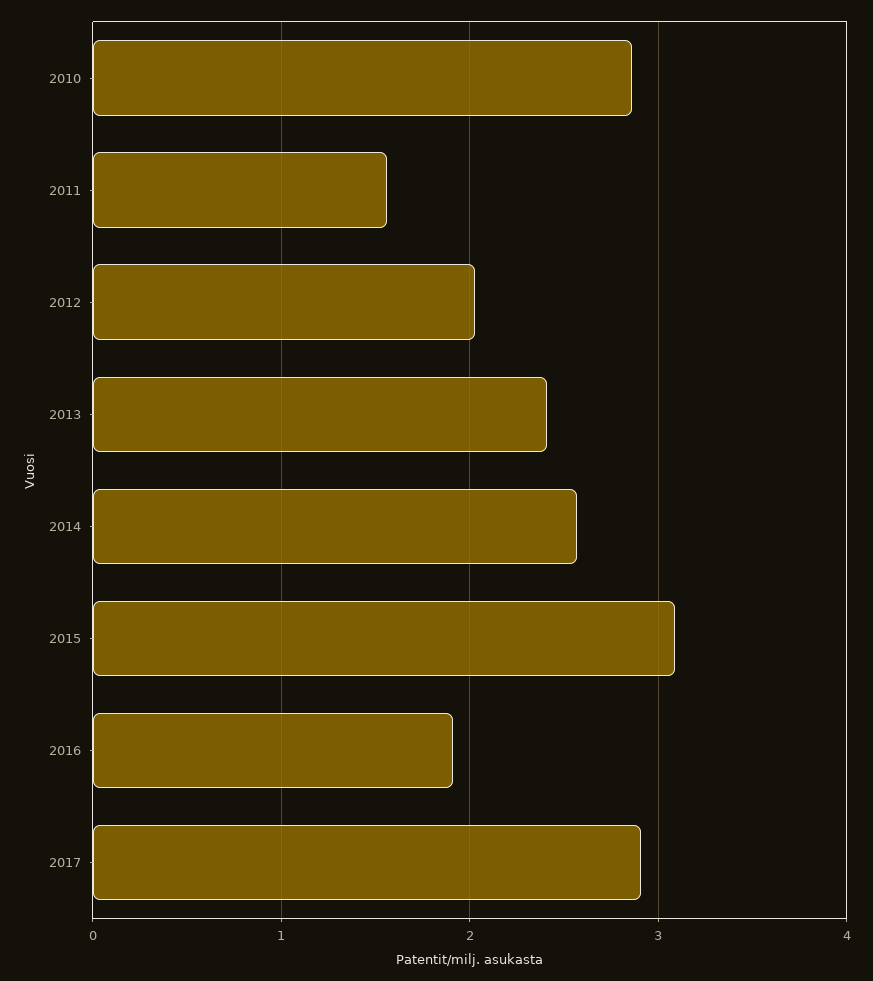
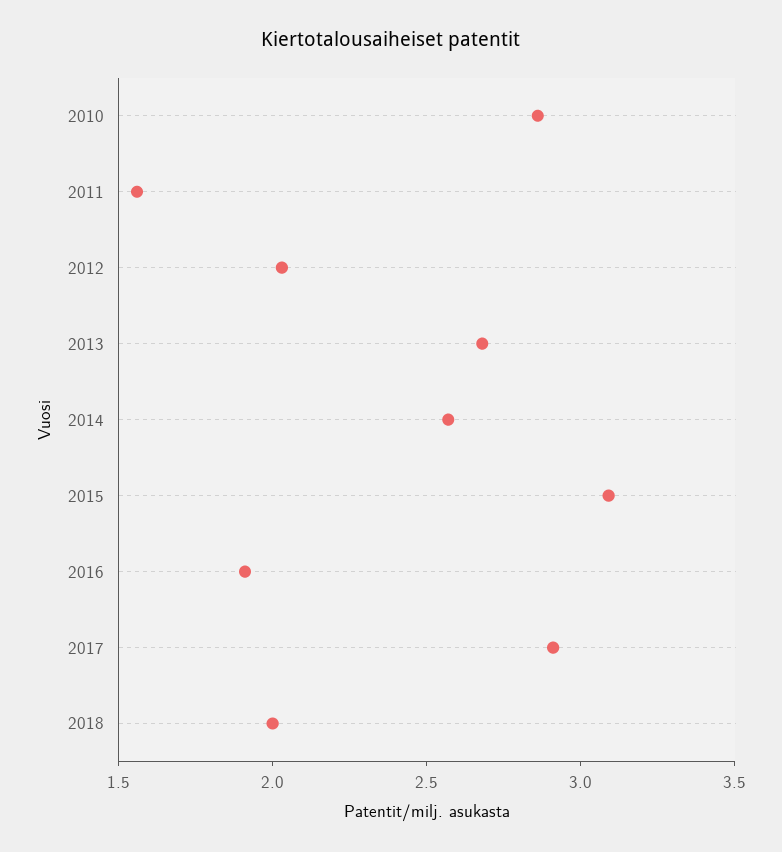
2013: 2.4 -> 2.7
2018: none -> 2

